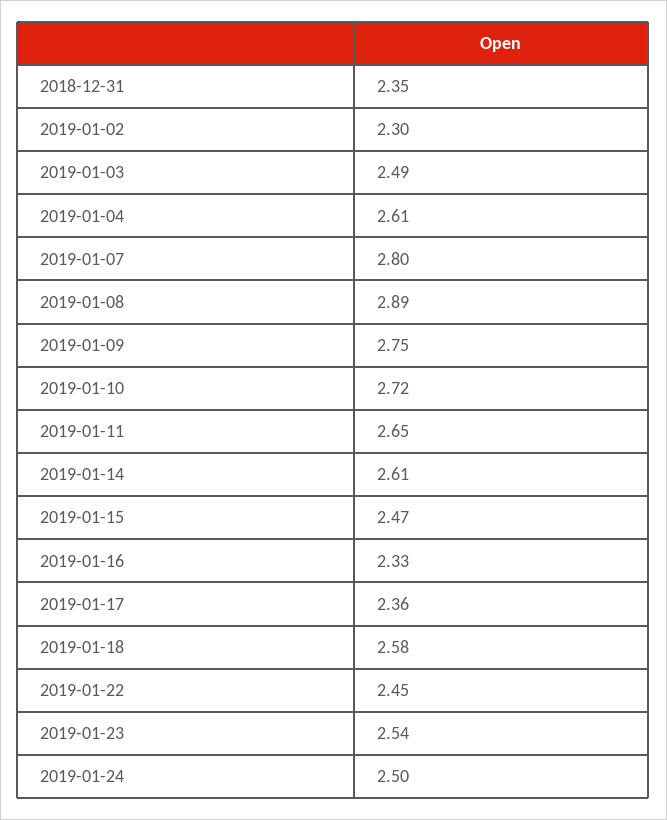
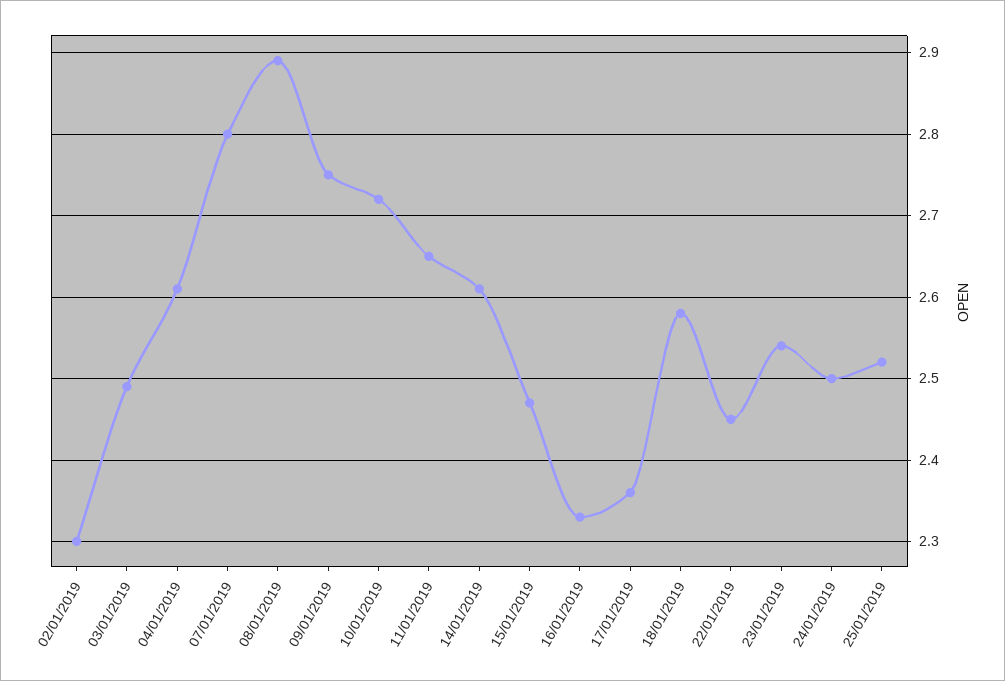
2018-12-31: 2.35 -> none
25/01/2019: none -> 2.52

